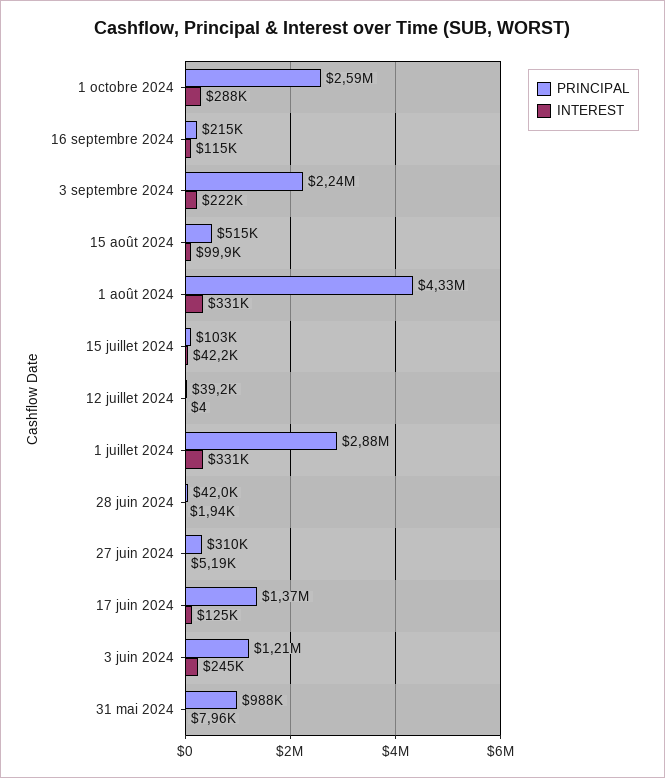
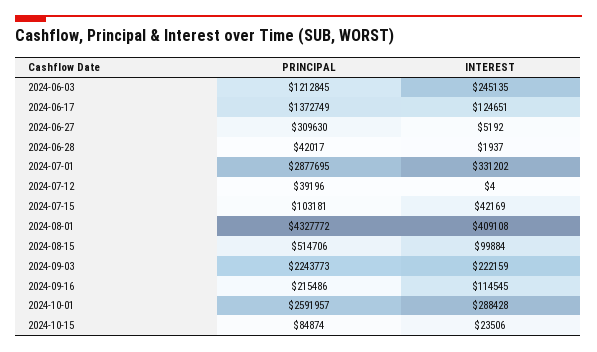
INTEREST, 1 août 2024: 331000 -> 409108
PRINCIPAL, 31 mai 2024: 988000 -> none
INTEREST, 31 mai 2024: 7960 -> none
PRINCIPAL, 2024-10-15: none -> 84874
INTEREST, 2024-10-15: none -> 23506

